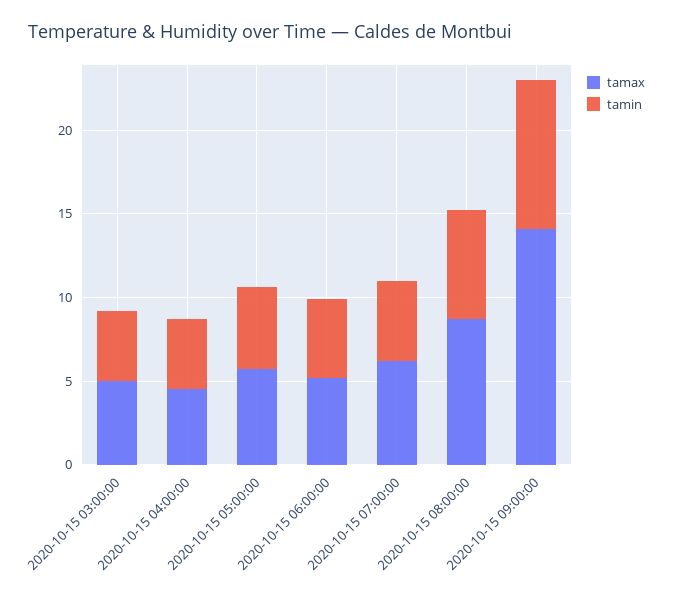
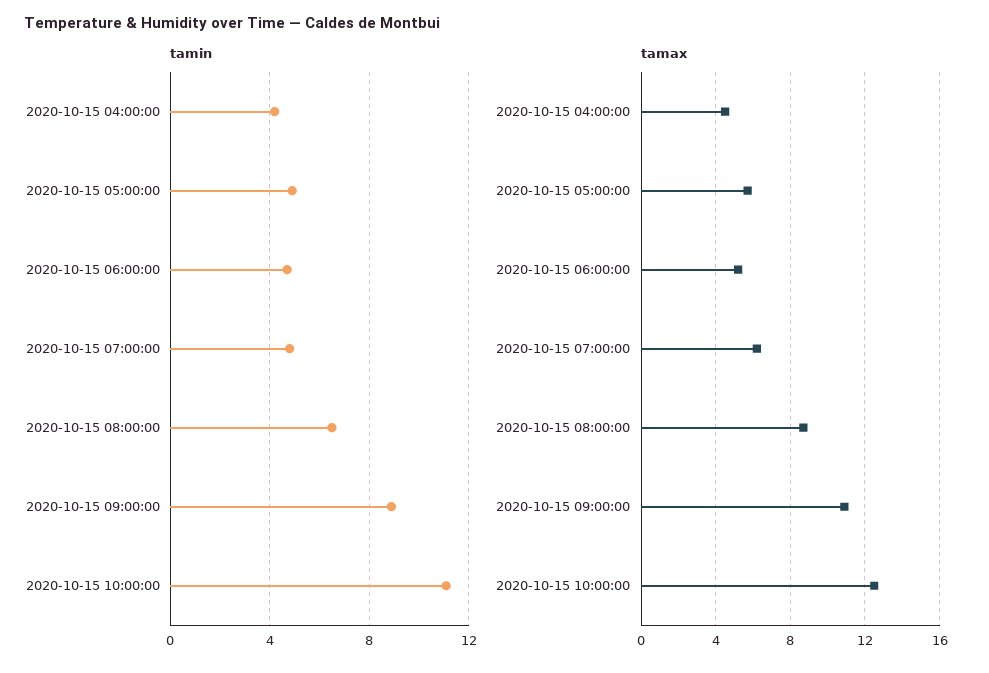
tamax, 2020-10-15 03:00:00: 5 -> none
tamin, 2020-10-15 03:00:00: 4 -> none
tamax, 2020-10-15 09:00:00: 14 -> 11
tamin, 2020-10-15 10:00:00: none -> 11
tamax, 2020-10-15 10:00:00: none -> 12.5

